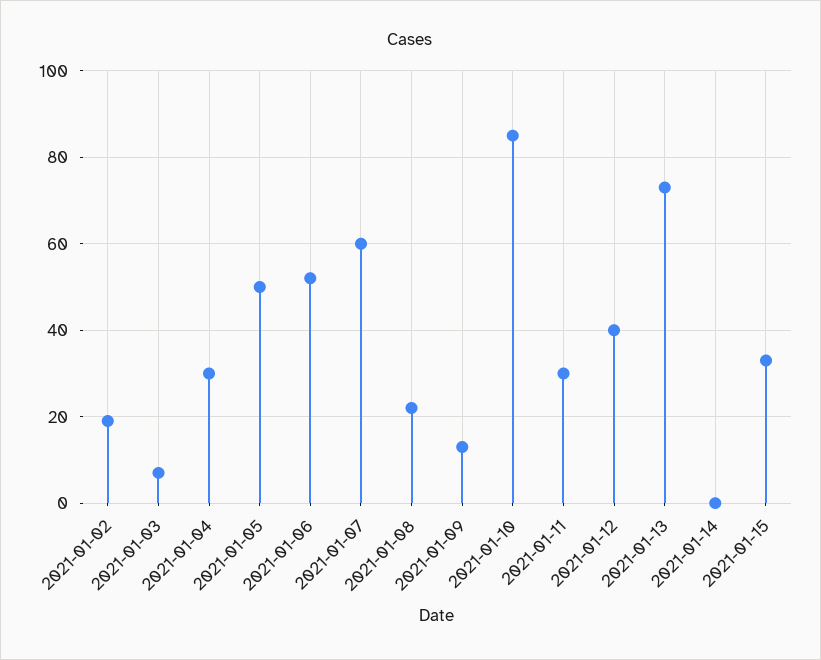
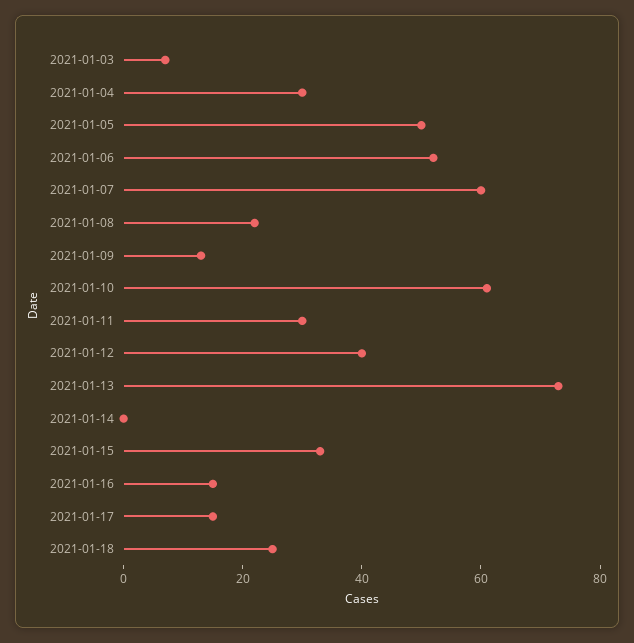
2021-01-02: 20 -> none
2021-01-10: 85 -> 60
2021-01-16: none -> 15
2021-01-17: none -> 15
2021-01-18: none -> 25

